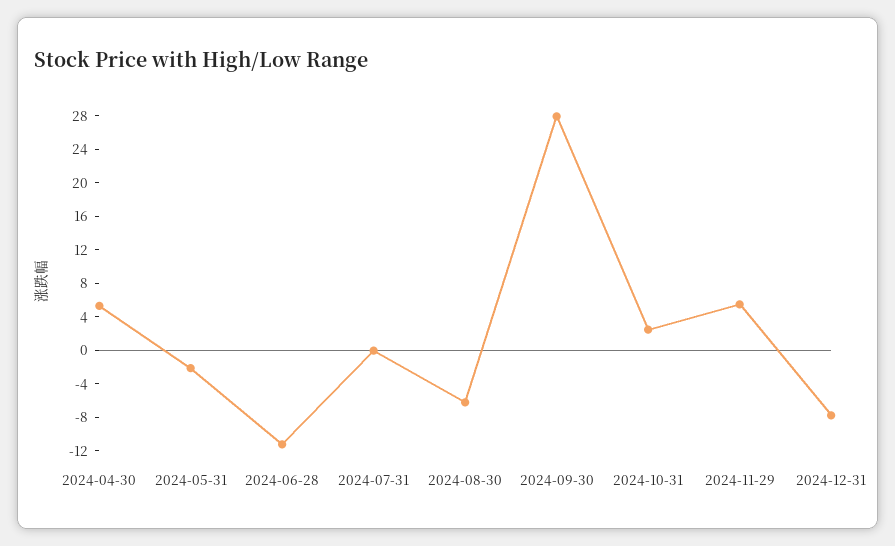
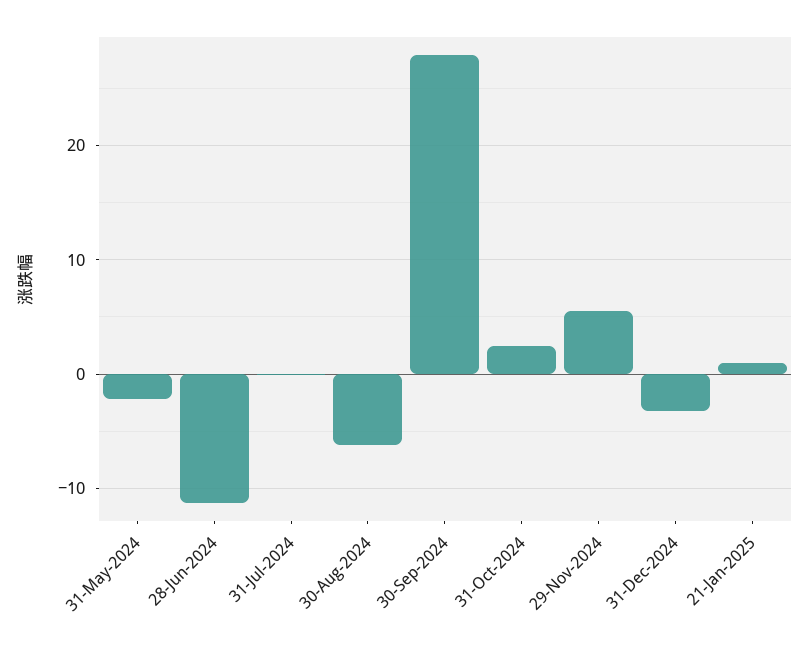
2024-04-30: 5 -> none
2024-12-31: -8 -> -3
21-Jan-2025: none -> 1

